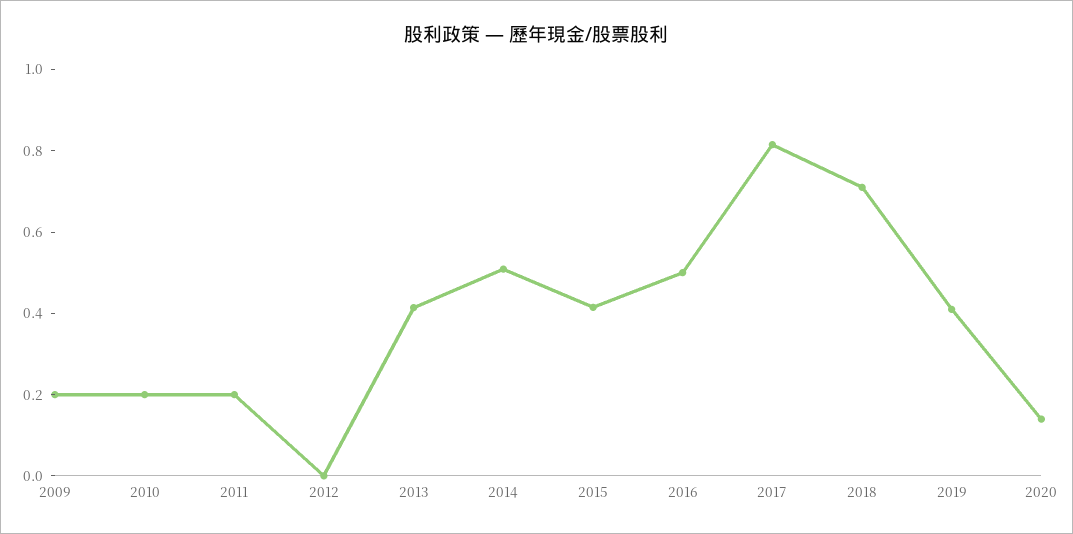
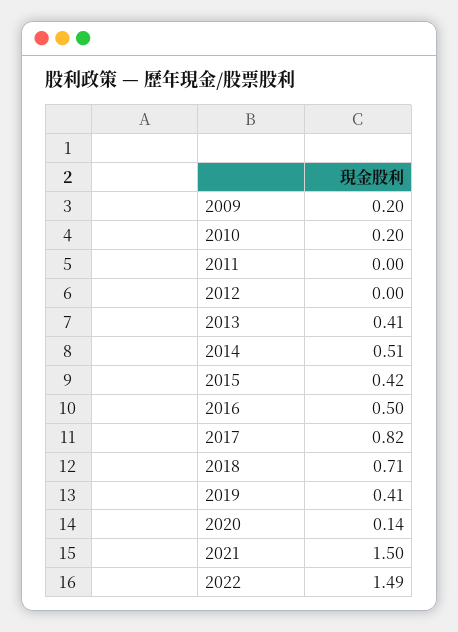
2011: 0.2 -> 0
2021: none -> 1.5
2022: none -> 1.49

